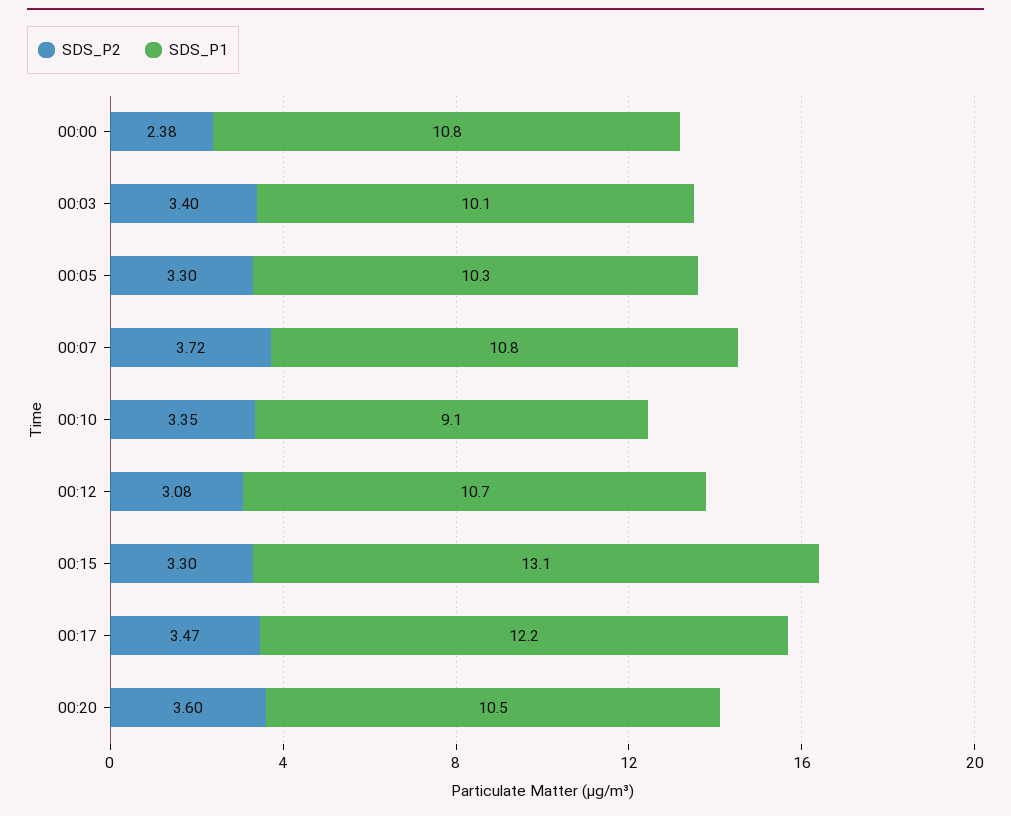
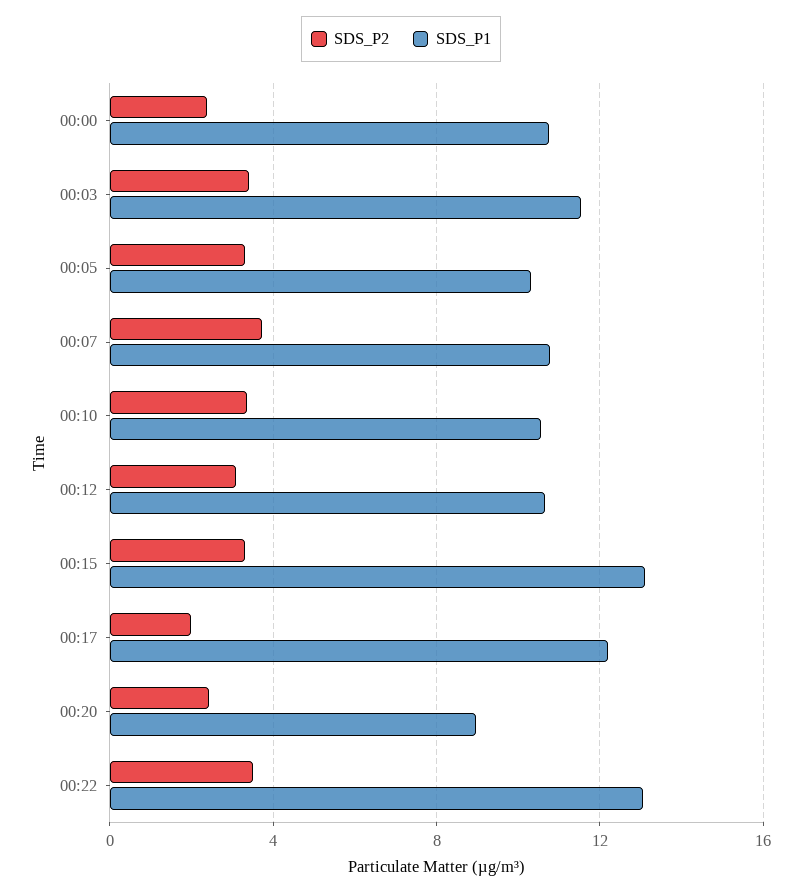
SDS_P1, 00:03: 10.1 -> 11.5
SDS_P1, 00:10: 9.1 -> 10.5
SDS_P2, 00:17: 3.47 -> 2
SDS_P2, 00:20: 3.6 -> 2.5
SDS_P1, 00:20: 10.5 -> 9
SDS_P2, 00:22: none -> 3.5
SDS_P1, 00:22: none -> 13

